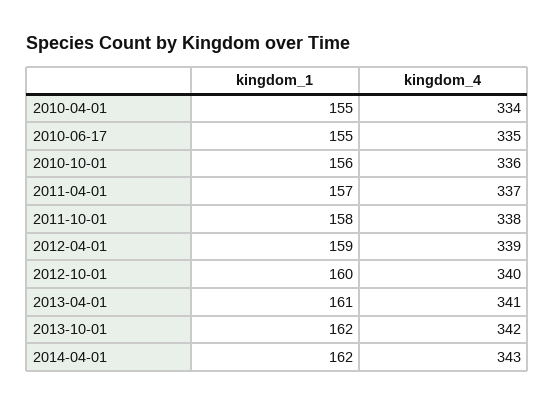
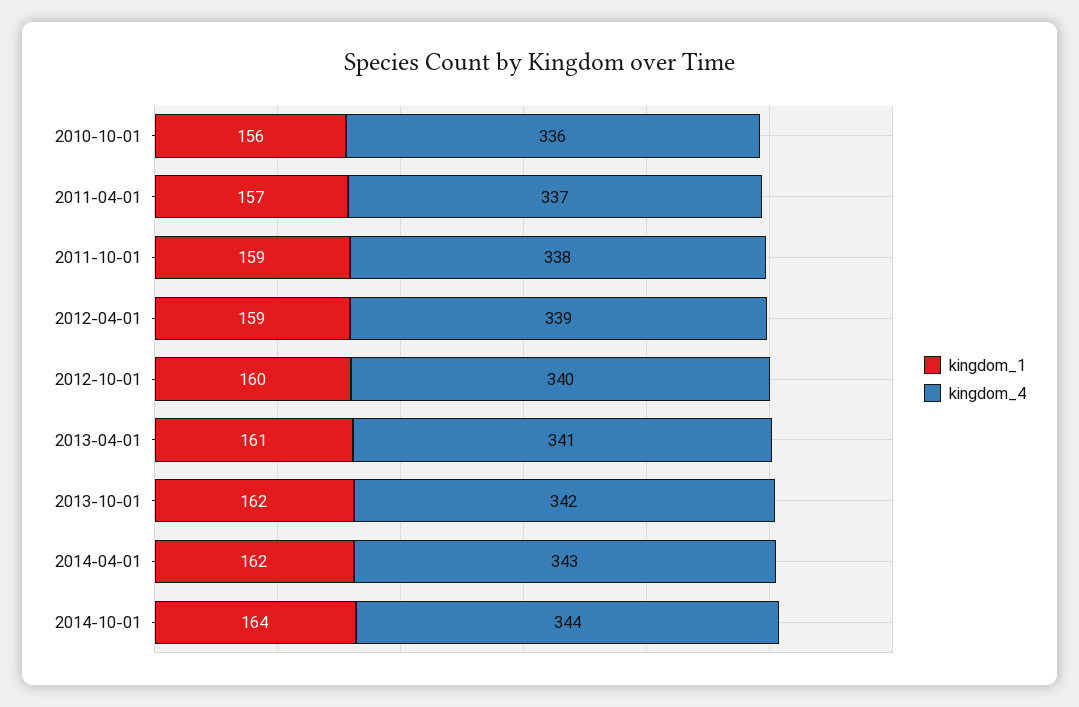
kingdom_1, 2010-04-01: 155 -> none
kingdom_4, 2010-04-01: 334 -> none
kingdom_1, 2010-06-17: 155 -> none
kingdom_4, 2010-06-17: 335 -> none
kingdom_1, 2011-10-01: 158 -> 159
kingdom_1, 2014-10-01: none -> 164
kingdom_4, 2014-10-01: none -> 344

